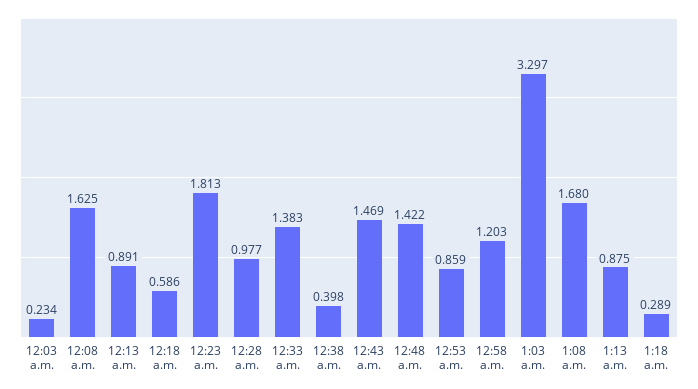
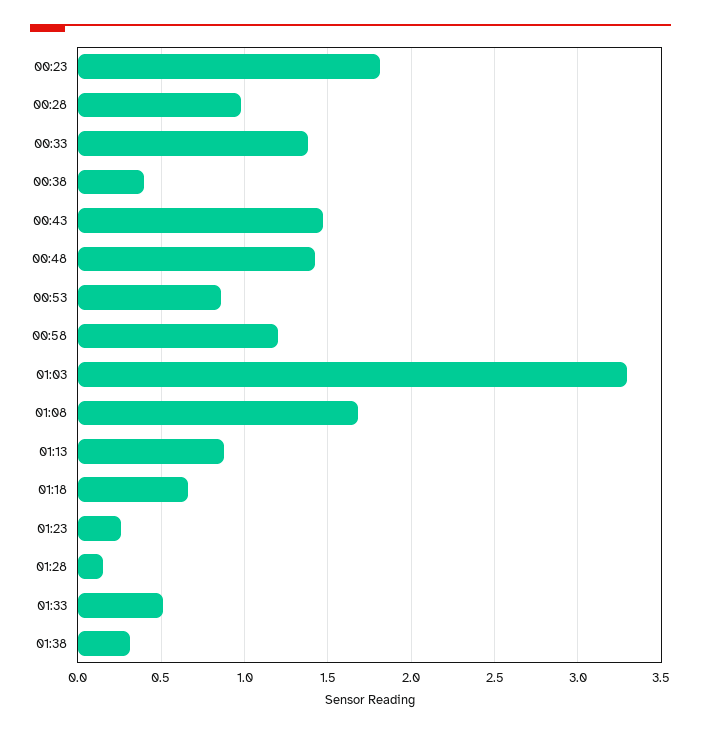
12:03 a.m.: 0.234 -> none
12:08 a.m.: 1.625 -> none
12:13 a.m.: 0.891 -> none
12:18 a.m.: 0.586 -> none
1:18 a.m.: 0.289 -> 0.65
01:23: none -> 0.25
01:28: none -> 0.15
01:33: none -> 0.5
01:38: none -> 0.3

